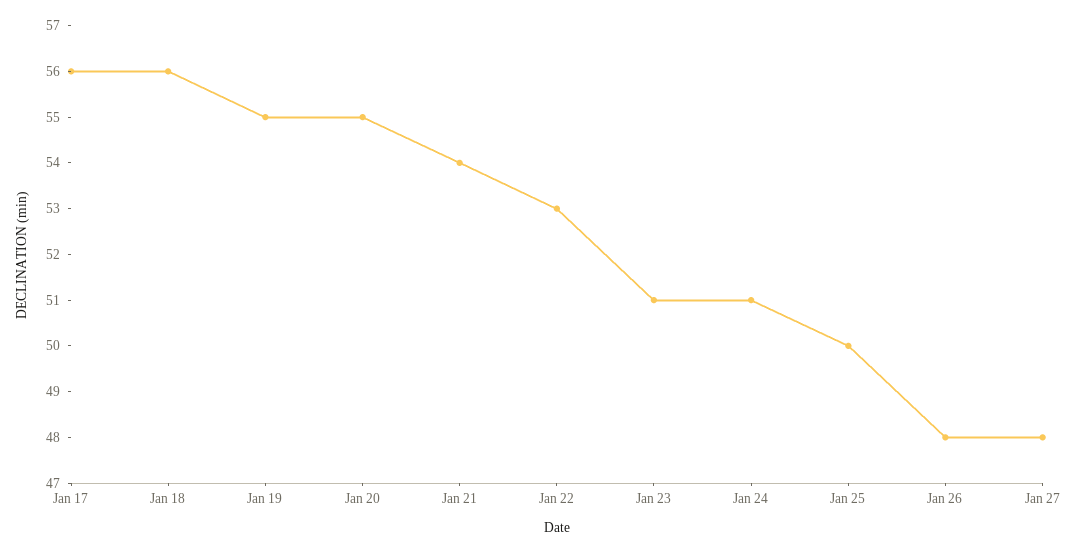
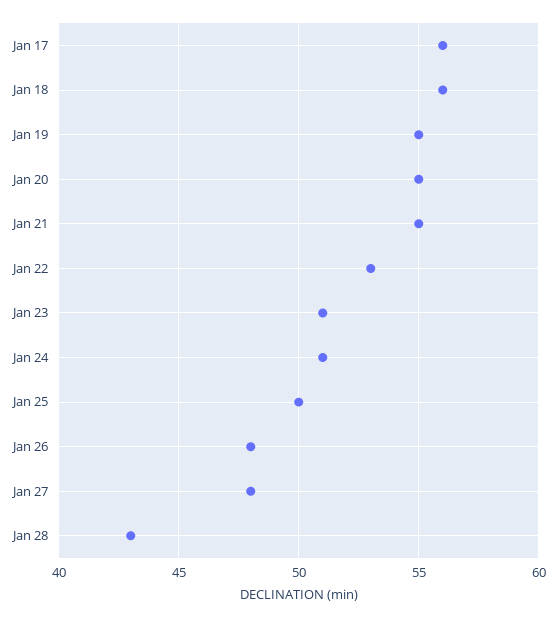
Jan 21: 54 -> 55
Jan 28: none -> 43

